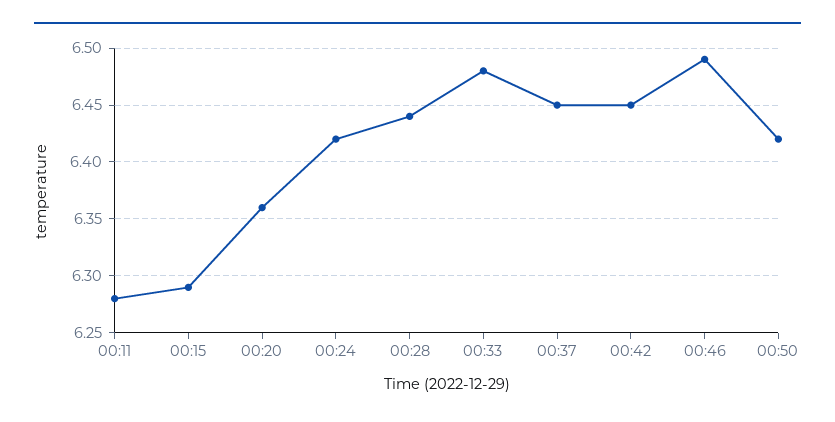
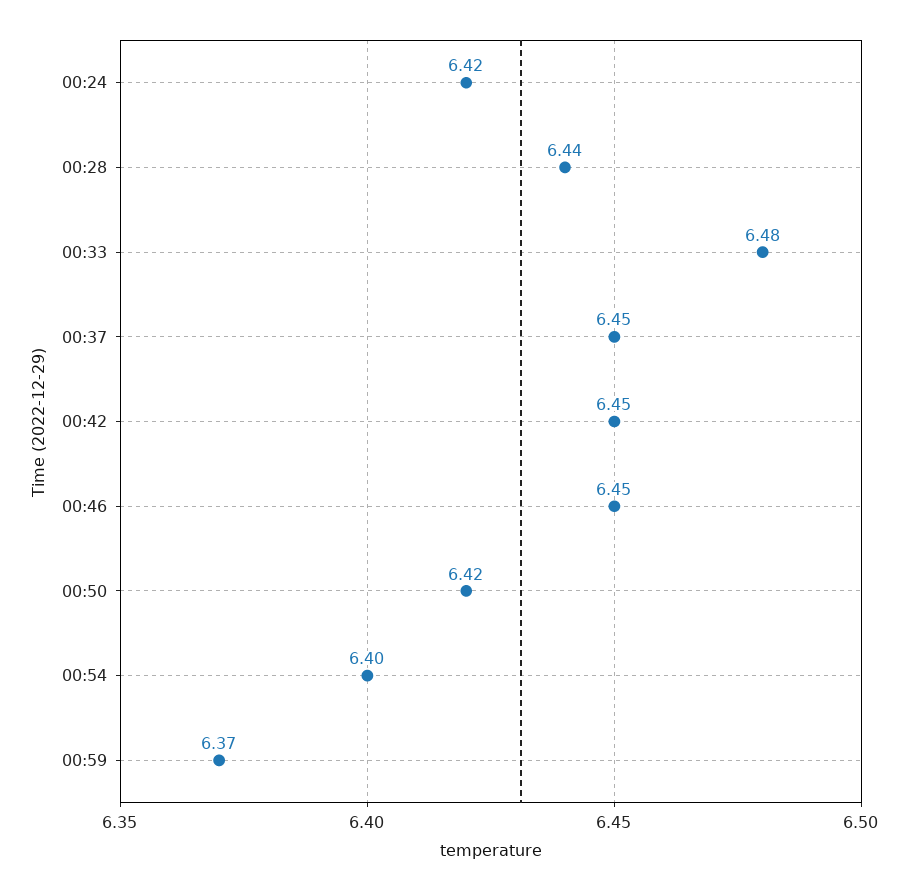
00:11: 6.28 -> none
00:15: 6.29 -> none
00:20: 6.36 -> none
00:46: 6.49 -> 6.45
00:54: none -> 6.4
00:59: none -> 6.37

